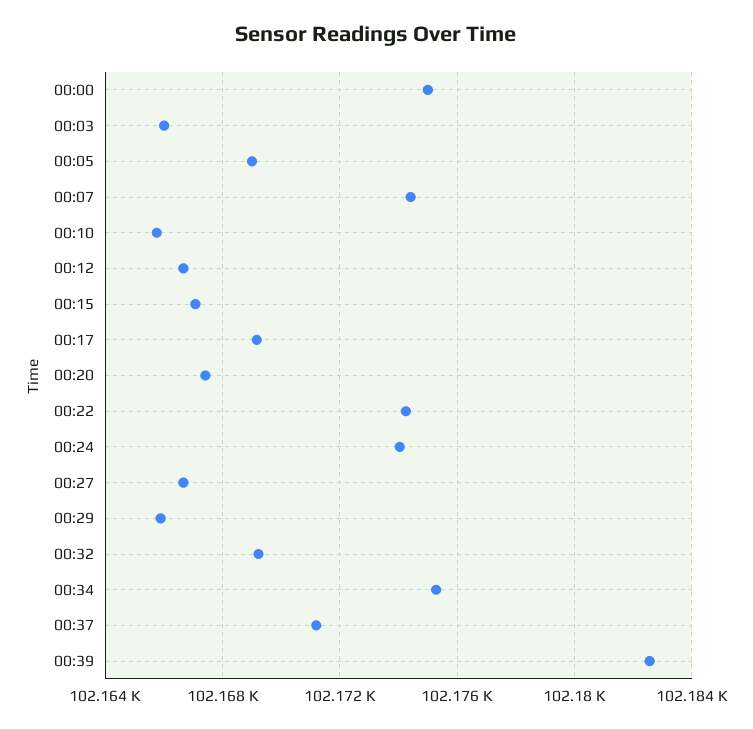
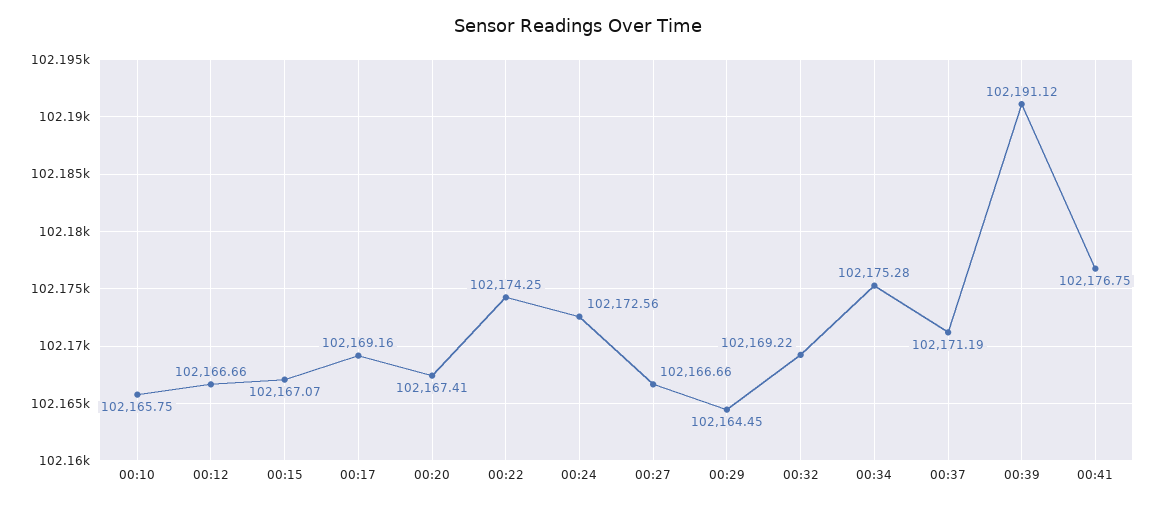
00:00: 102175 -> none
00:03: 102166 -> none
00:05: 102169 -> none
00:07: 102174.5 -> none
00:24: 102174 -> 102172.56
00:29: 102166 -> 102164.45
00:39: 102182.5 -> 102191.12
00:41: none -> 102176.75

